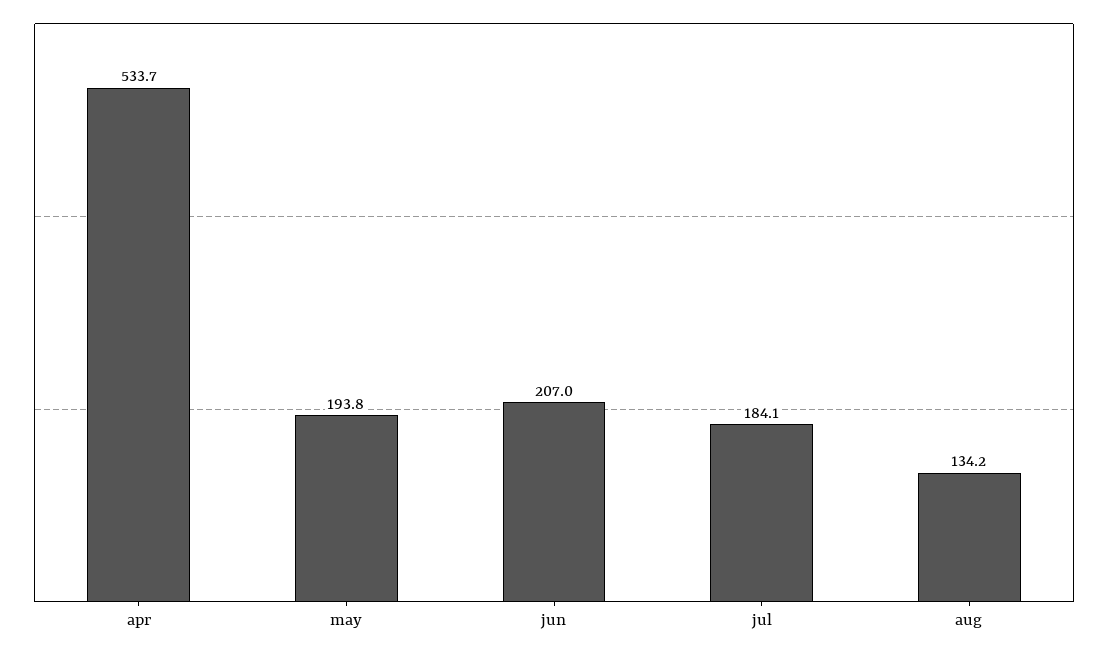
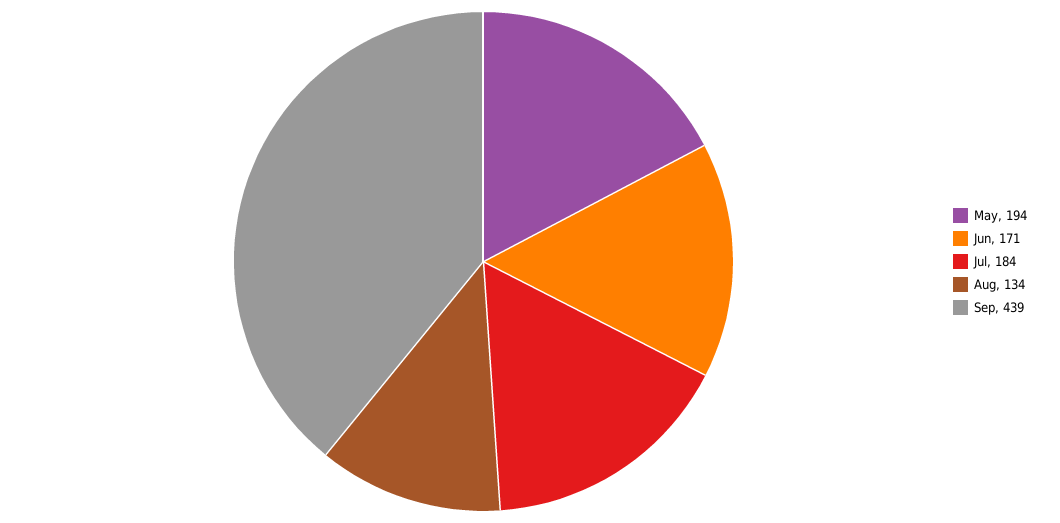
apr: 533.7 -> none
jun: 207 -> 171
Sep: none -> 439

